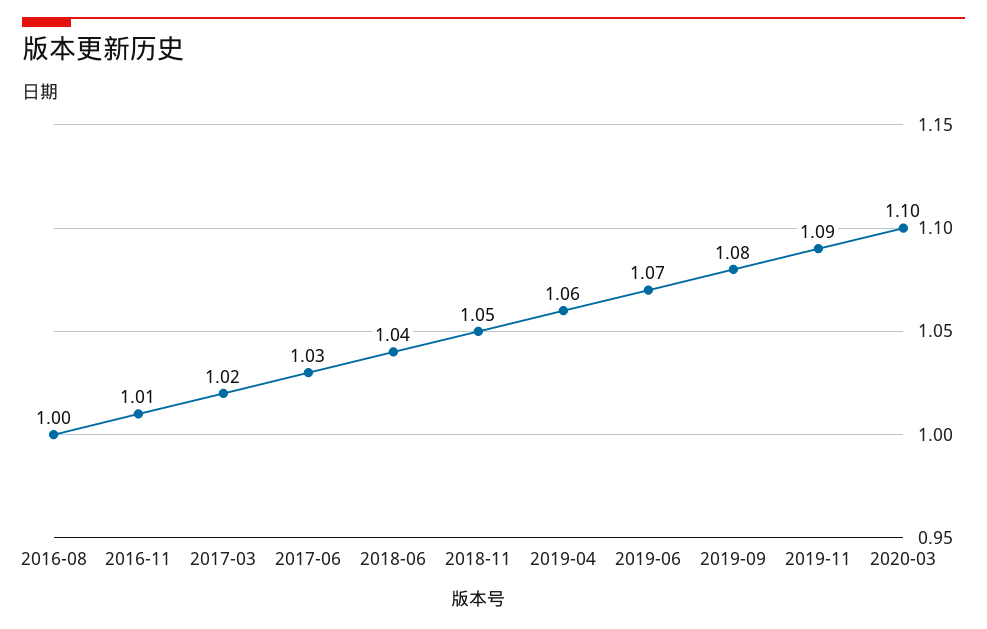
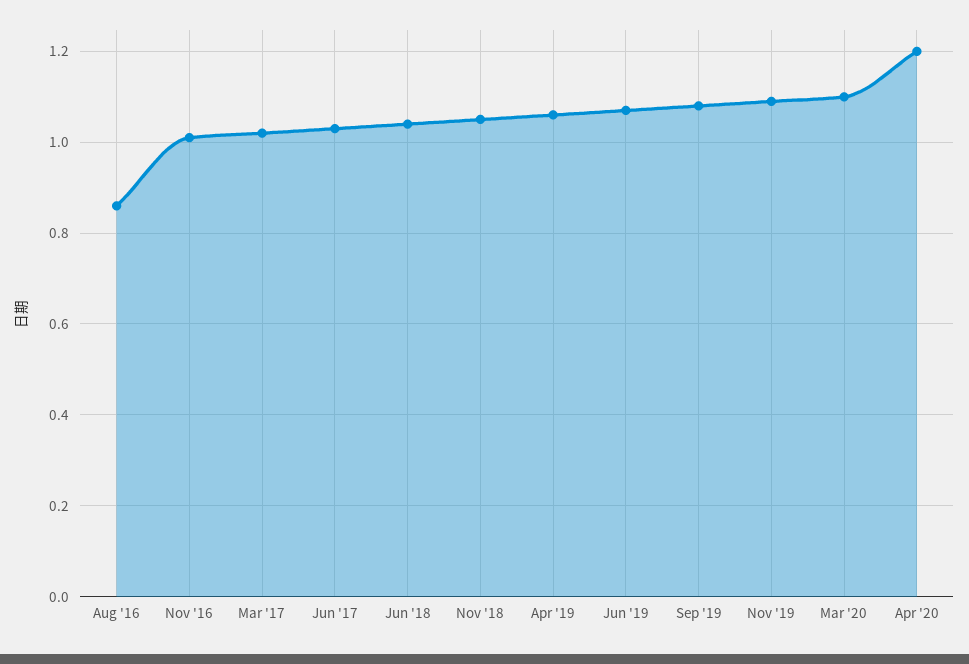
2016-08: 1 -> 0.85
Apr '20: none -> 1.2

